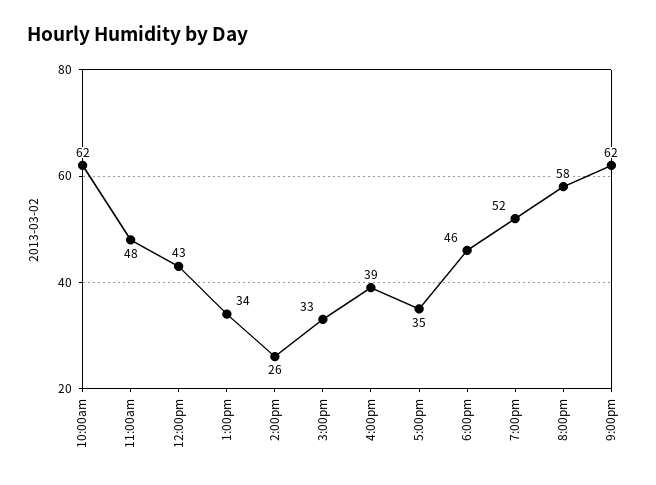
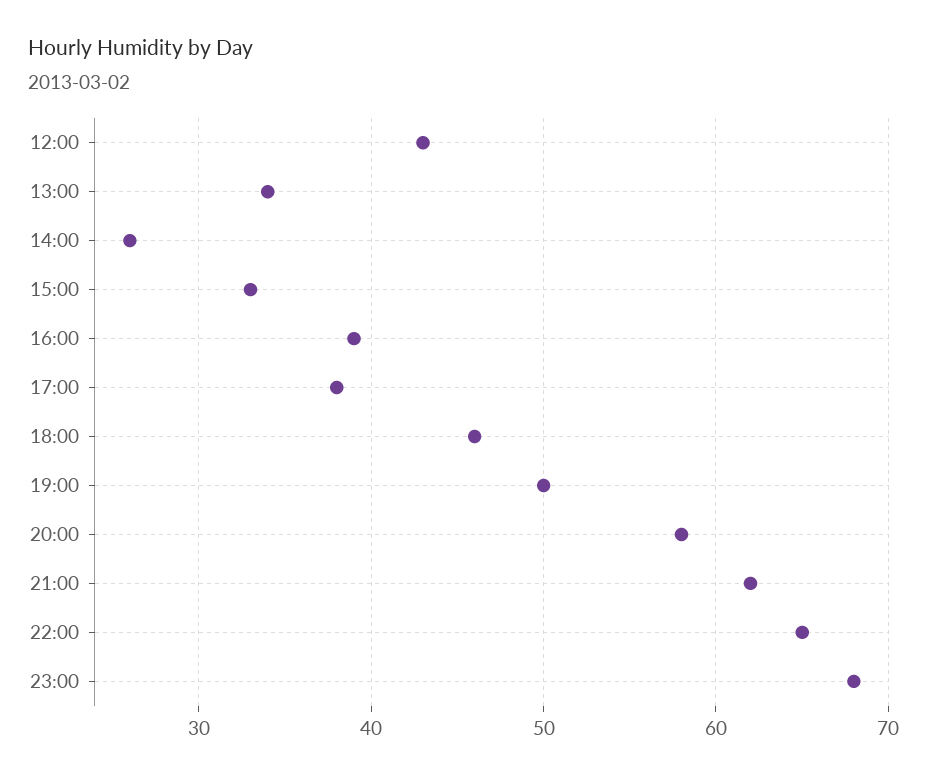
10:00am: 62 -> none
11:00am: 48 -> none
5:00pm: 35 -> 38
7:00pm: 52 -> 50
22:00: none -> 65
23:00: none -> 68

